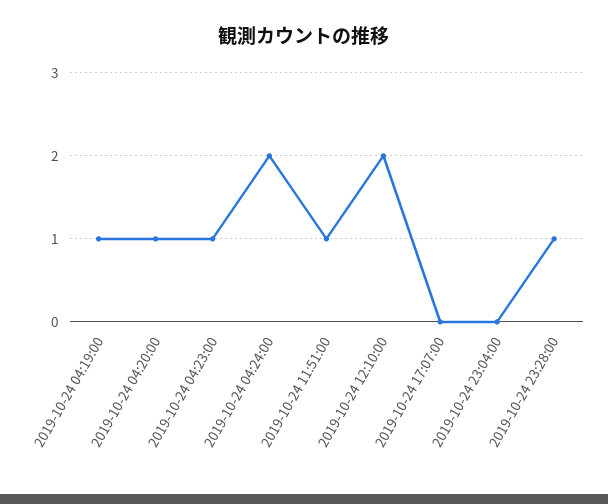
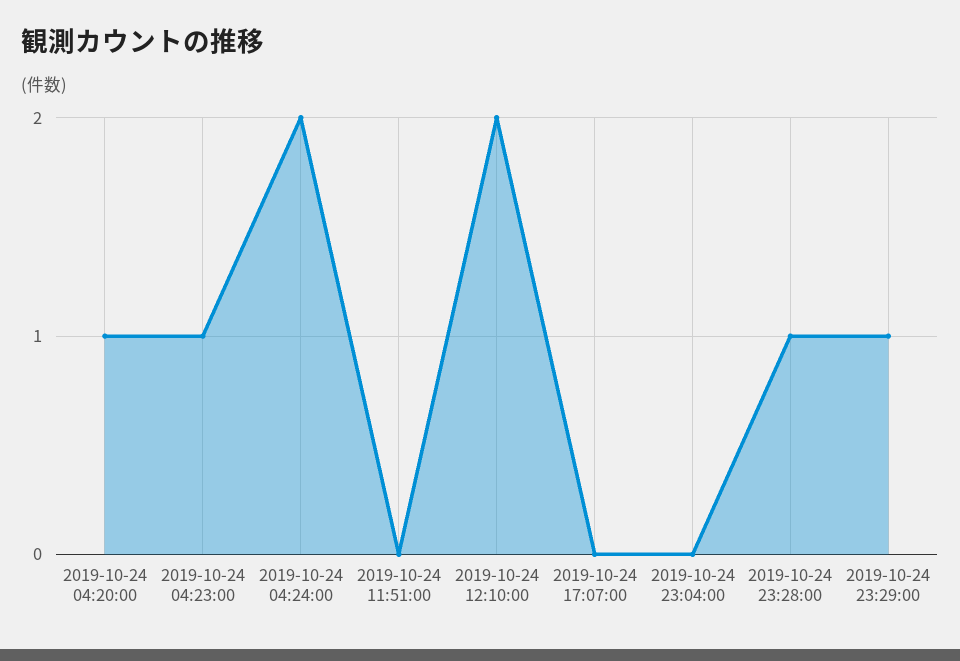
2019-10-24 04:19:00: 1 -> none
2019-10-24 11:51:00: 1 -> 0
2019-10-24 23:29:00: none -> 1

